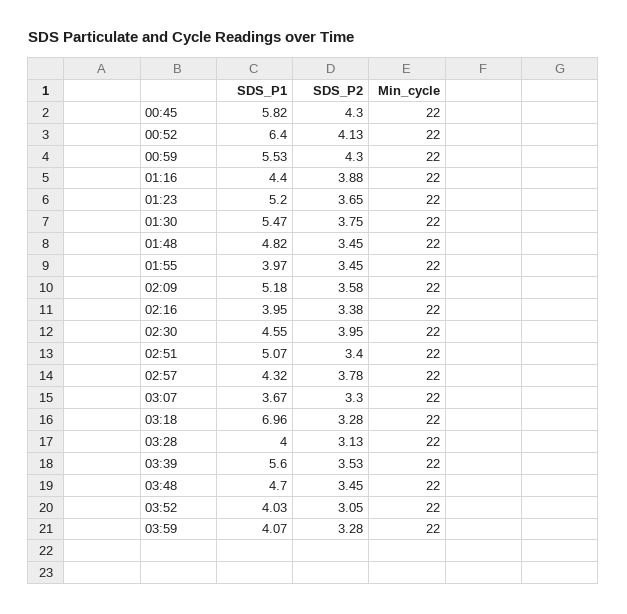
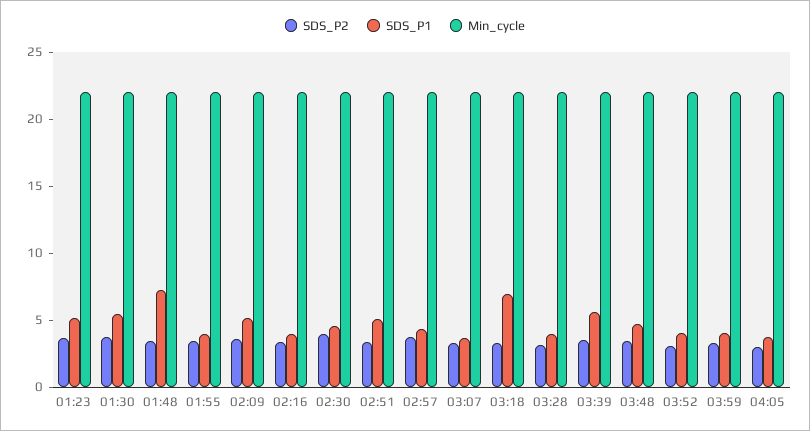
SDS_P1, 00:45: 5.82 -> none
SDS_P2, 00:45: 4.3 -> none
Min_cycle, 00:45: 22 -> none
SDS_P1, 00:52: 6.4 -> none
SDS_P2, 00:52: 4.13 -> none
Min_cycle, 00:52: 22 -> none
SDS_P1, 00:59: 5.53 -> none
SDS_P2, 00:59: 4.3 -> none
Min_cycle, 00:59: 22 -> none
SDS_P1, 01:16: 4.4 -> none
SDS_P2, 01:16: 3.88 -> none
Min_cycle, 01:16: 22 -> none
SDS_P1, 01:48: 4.82 -> 7
SDS_P2, 04:05: none -> 3
SDS_P1, 04:05: none -> 4
Min_cycle, 04:05: none -> 22

